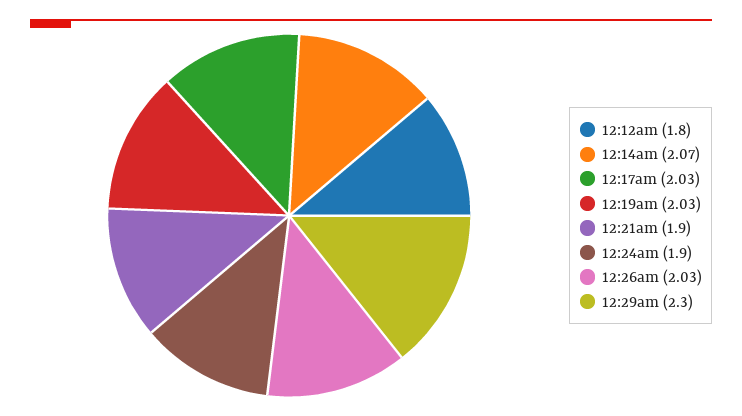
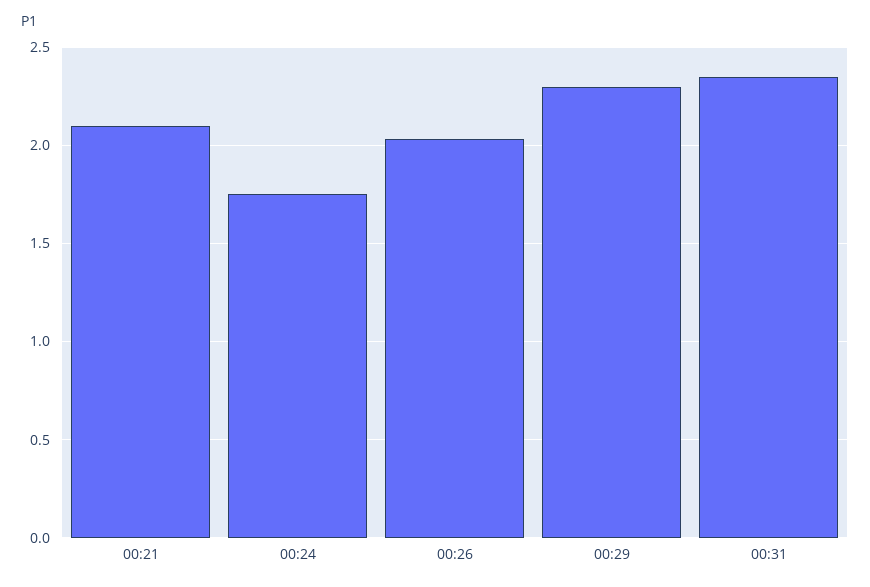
12:12am: 1.8 -> none
12:14am: 2.07 -> none
12:17am: 2.03 -> none
12:19am: 2.03 -> none
12:21am: 1.9 -> 2.1
12:24am: 1.9 -> 1.75
00:31: none -> 2.35

